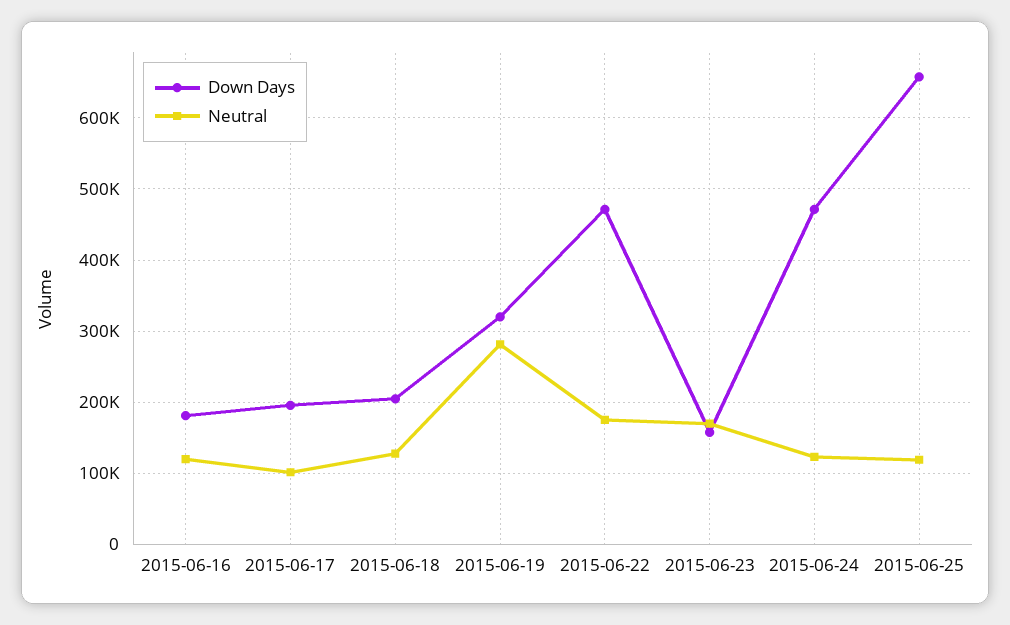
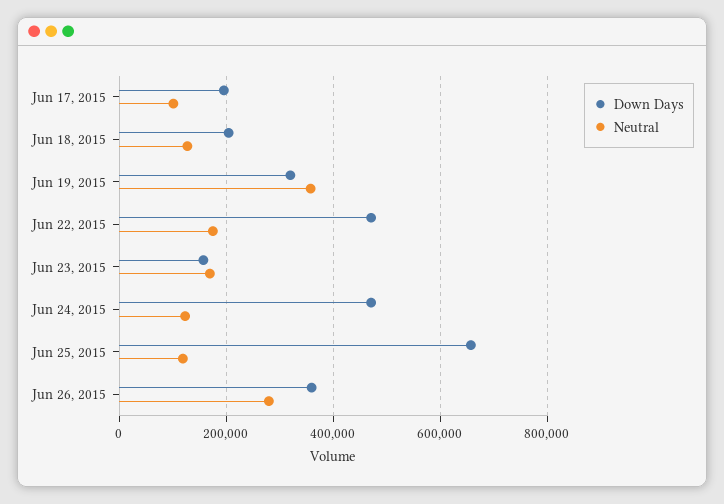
Down Days, 2015-06-16: 180000 -> none
Neutral, 2015-06-16: 120000 -> none
Neutral, 2015-06-19: 280000 -> 360000
Down Days, Jun 26, 2015: none -> 360000
Neutral, Jun 26, 2015: none -> 280000

